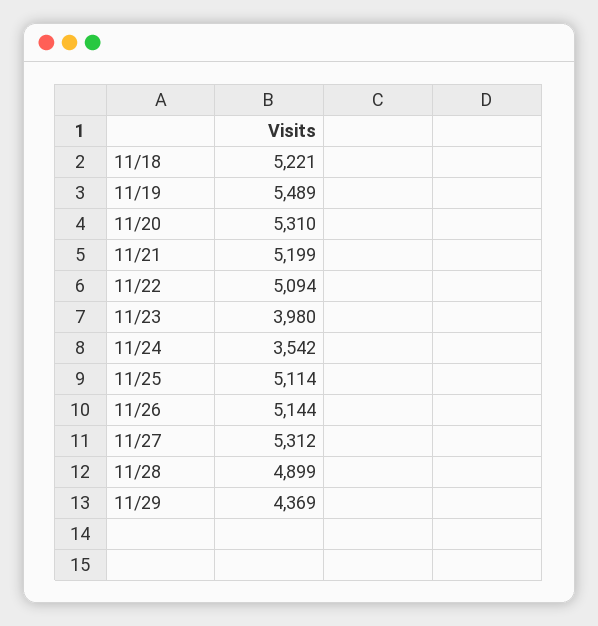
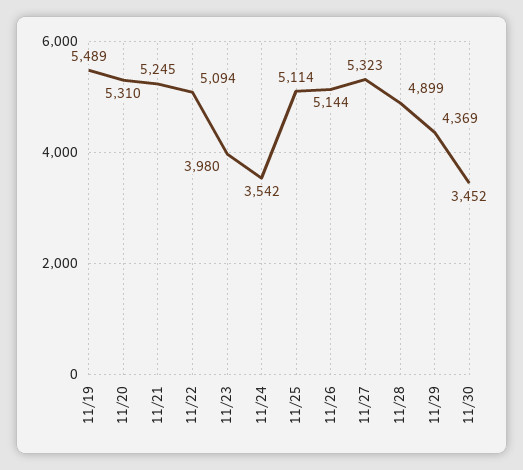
11/18: 5221 -> none
11/21: 5199 -> 5245
11/27: 5312 -> 5323
11/30: none -> 3452

